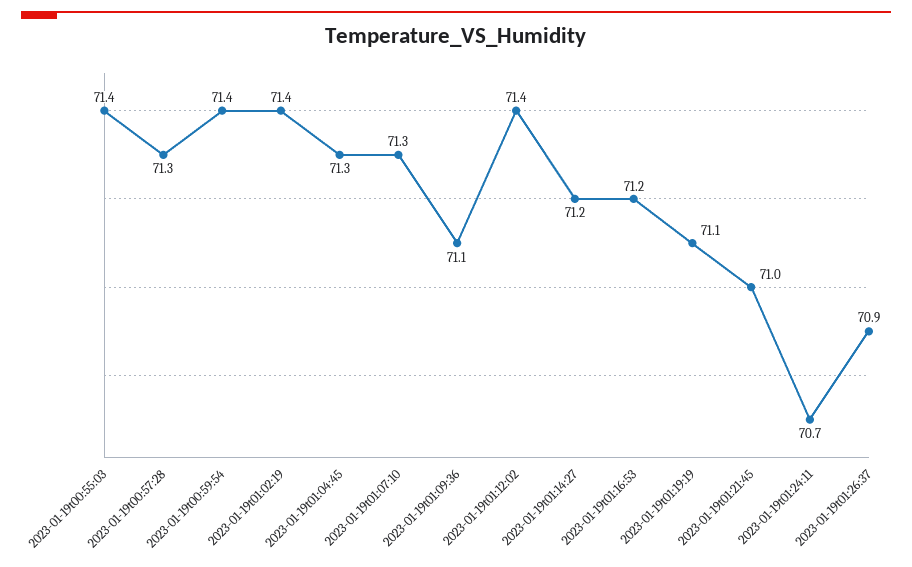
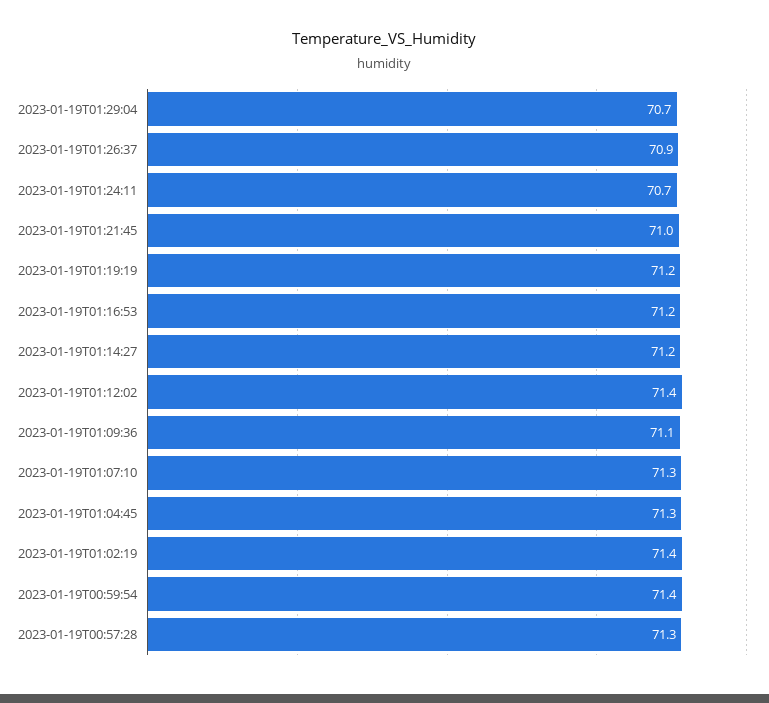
2023-01-19t00:55:03: 71.4 -> none
2023-01-19t01:19:19: 71.1 -> 71.2
2023-01-19T01:29:04: none -> 70.7

